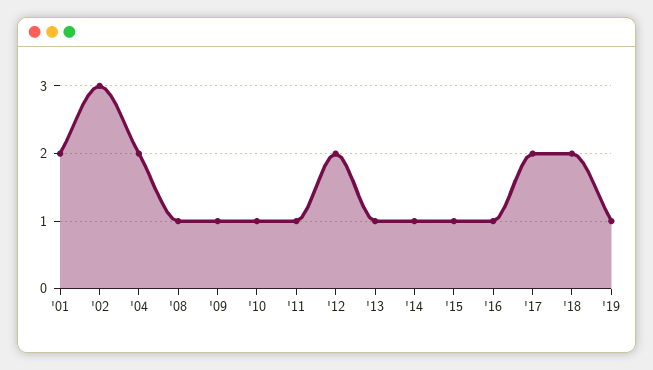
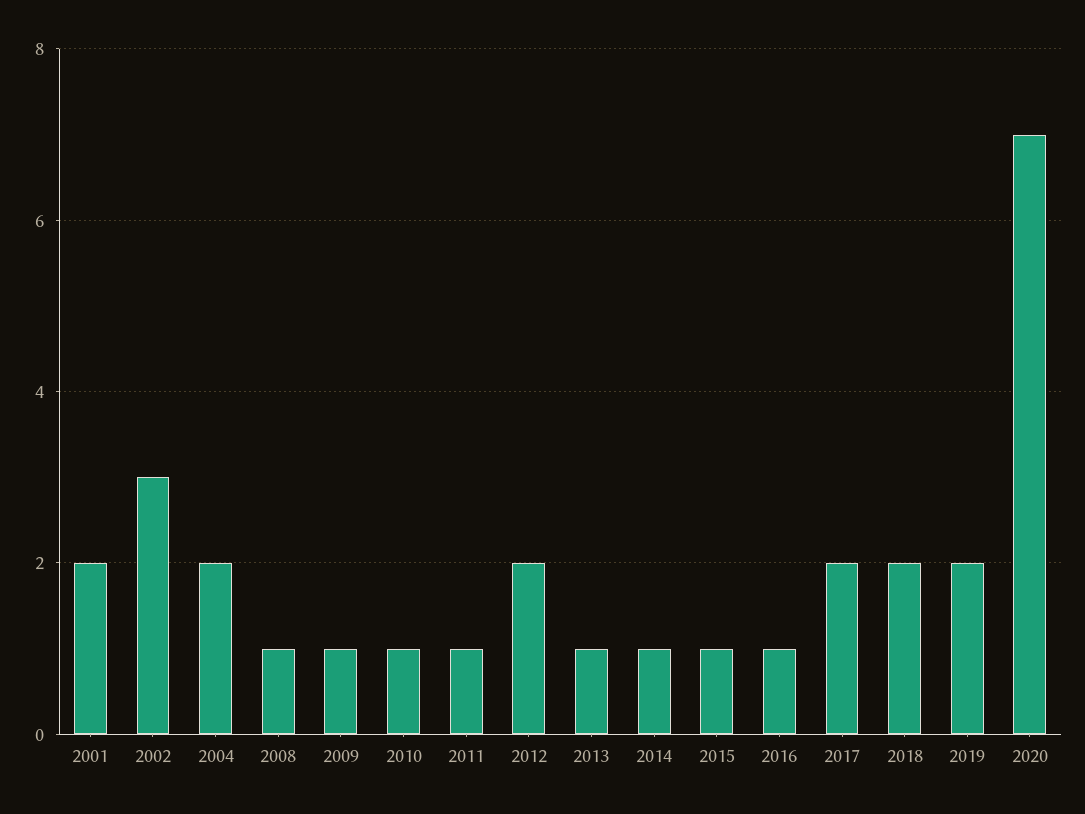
'19: 1 -> 2
2020: none -> 7

